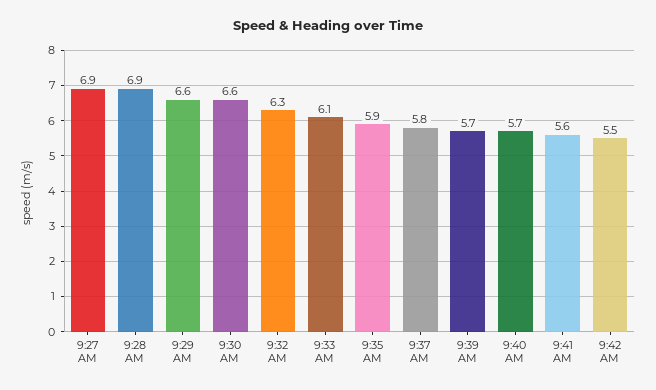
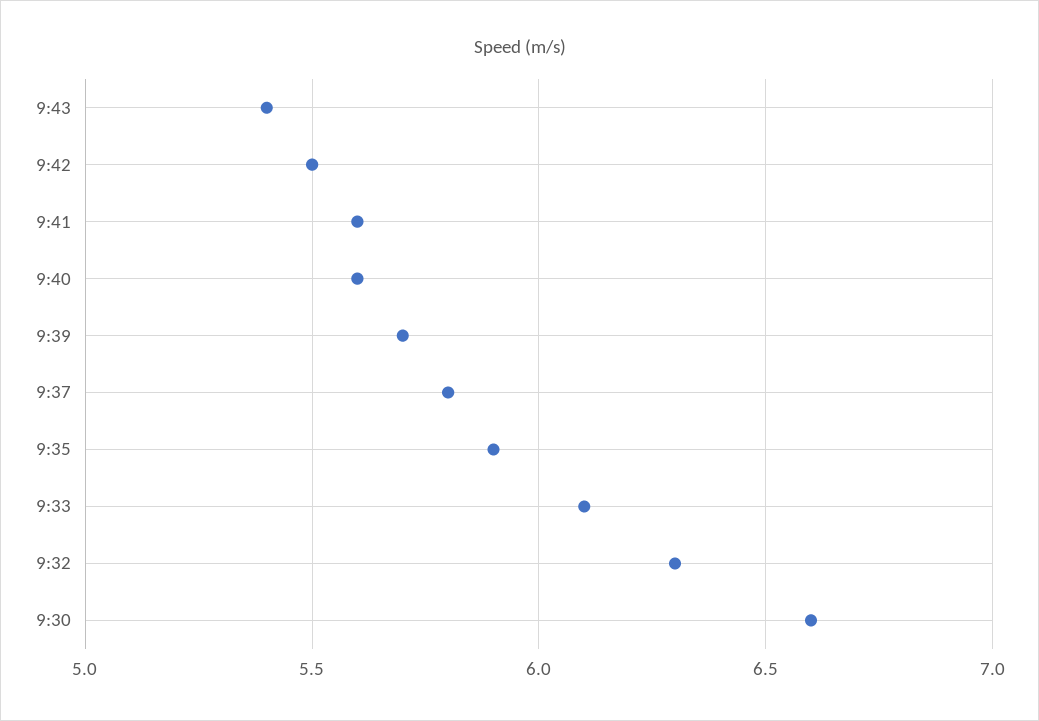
9:27 AM: 6.9 -> none
9:28 AM: 6.9 -> none
9:29 AM: 6.6 -> none
9:40 AM: 5.7 -> 5.6
9:43: none -> 5.4

